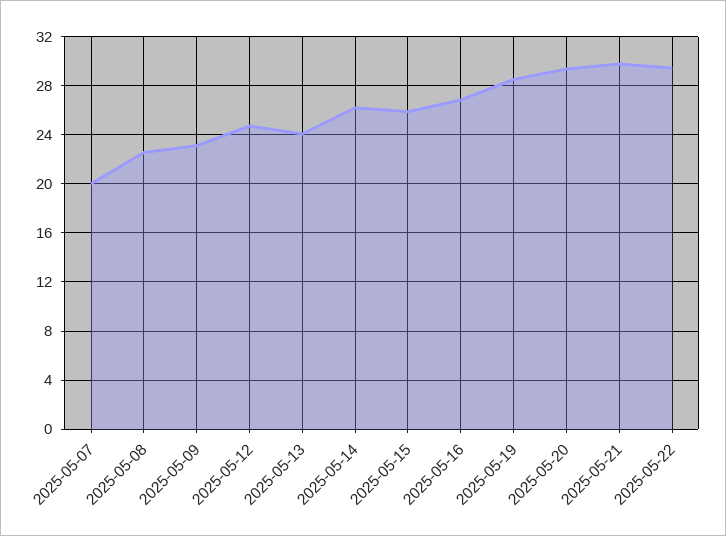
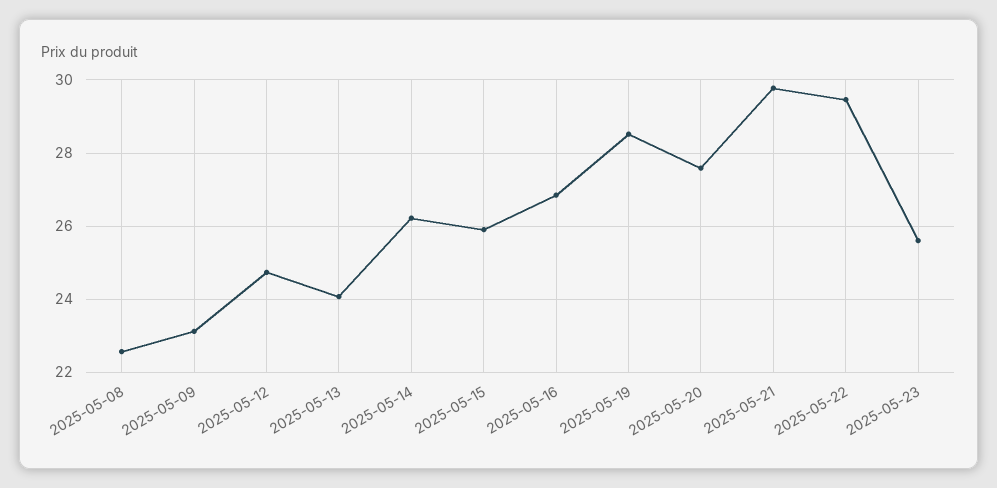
2025-05-07: 20 -> none
2025-05-20: 29.5 -> 27.6
2025-05-23: none -> 25.6

